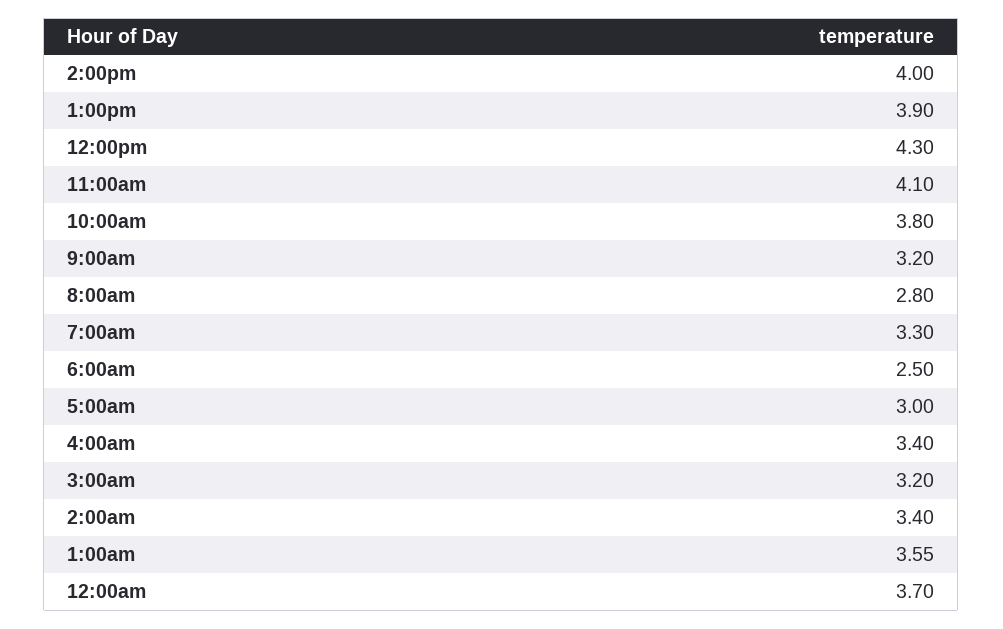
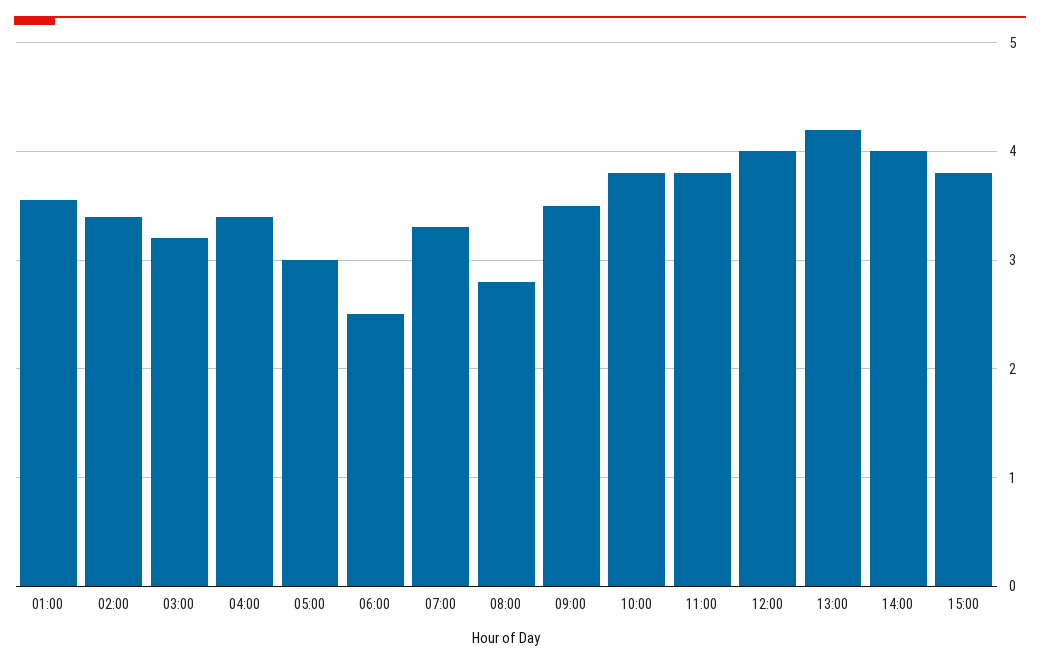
1:00pm: 3.9 -> 4.2
12:00pm: 4.3 -> 4
11:00am: 4.1 -> 3.8
9:00am: 3.2 -> 3.5
12:00am: 3.7 -> none
15:00: none -> 3.8

